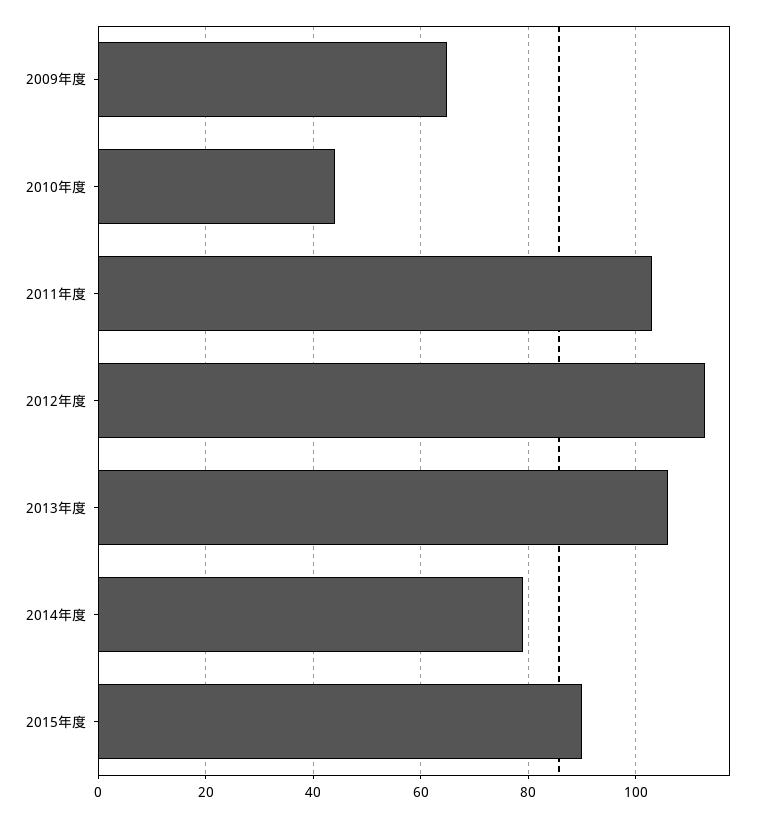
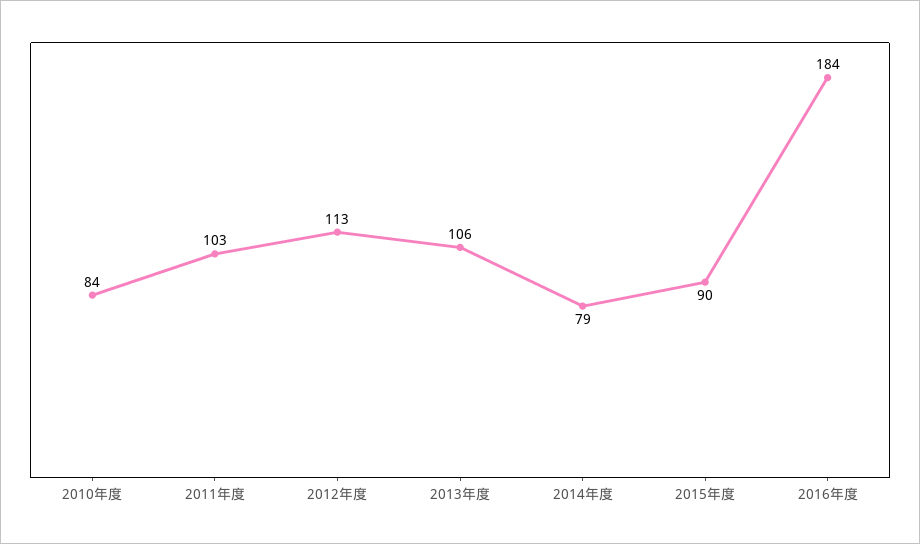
2009年度: 65 -> none
2010年度: 45 -> 84
2016年度: none -> 184

